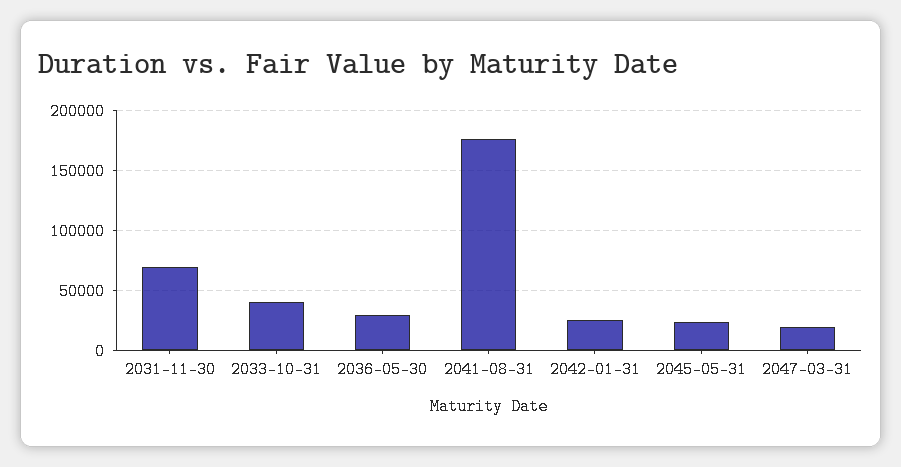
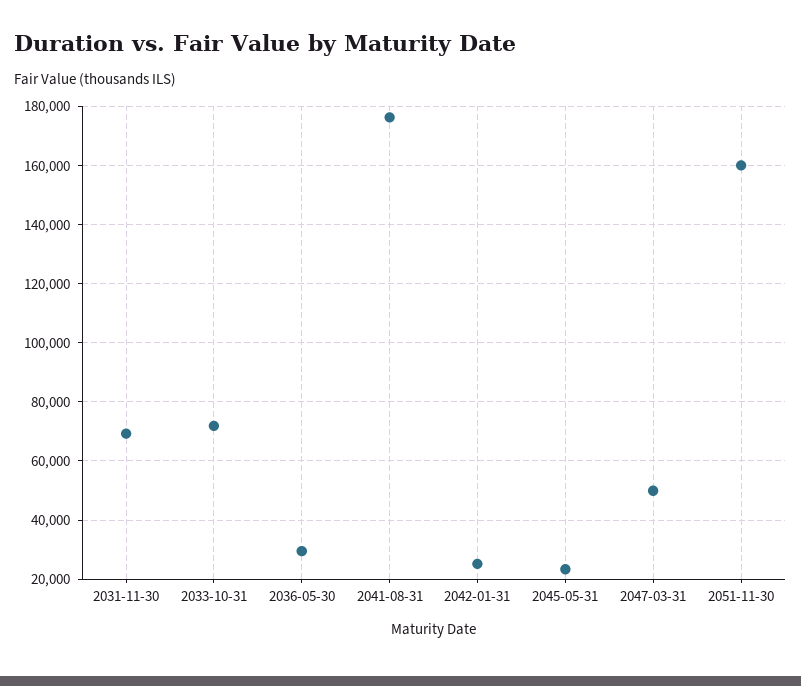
2033-10-31: 40000 -> 72500
2047-03-31: 20000 -> 50000
2051-11-30: none -> 160000

